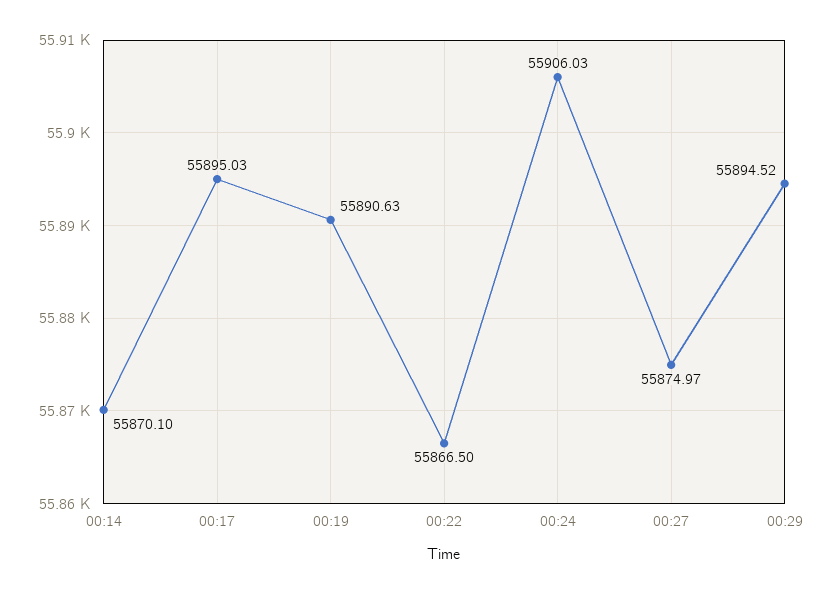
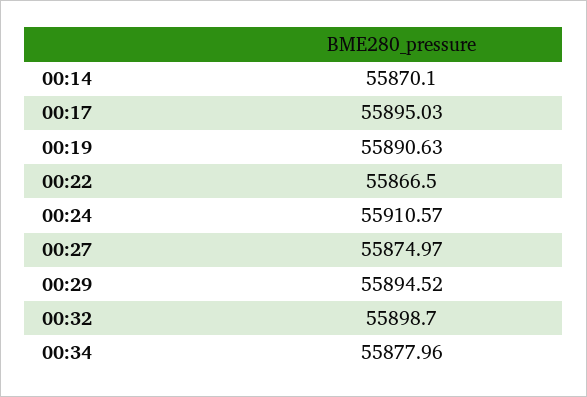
00:24: 55906.03 -> 55910.57
00:32: none -> 55898.7
00:34: none -> 55877.96

